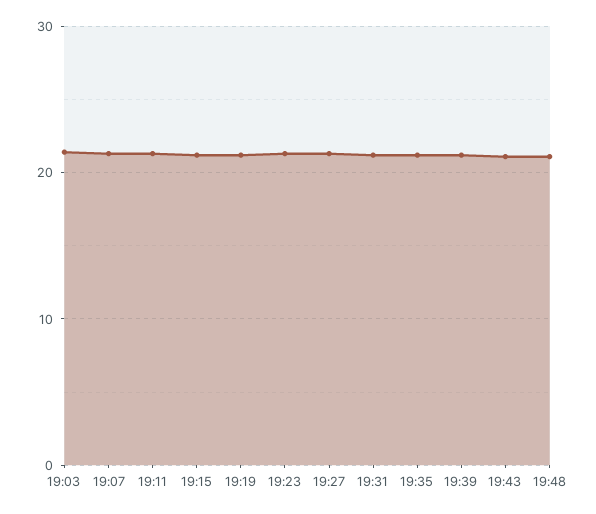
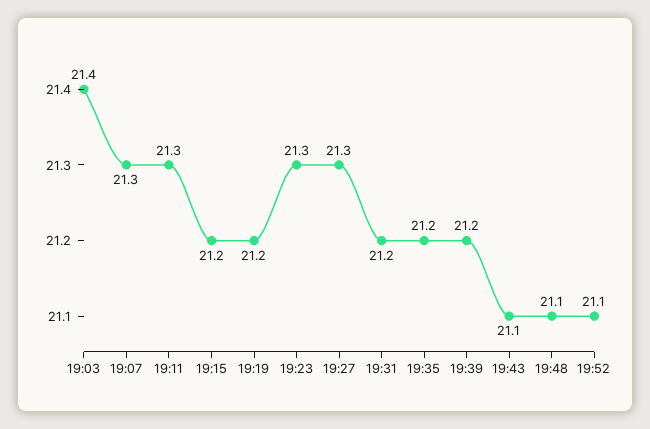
19:52: none -> 21.1

